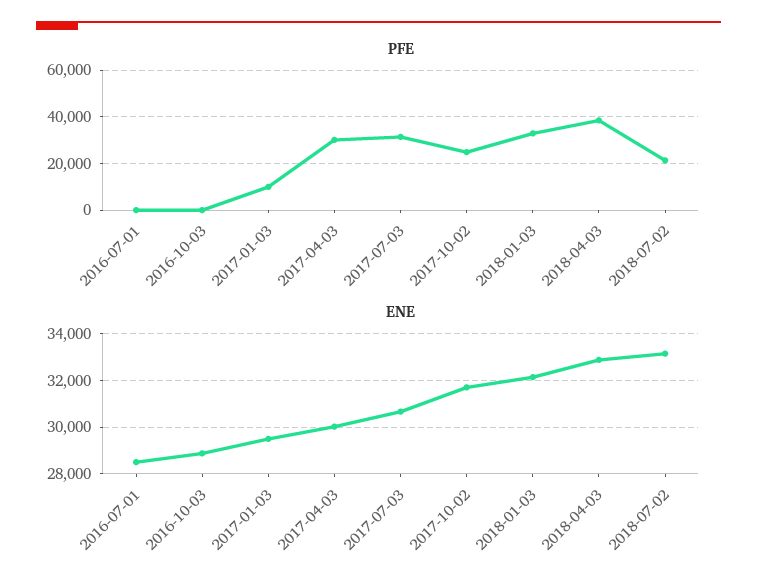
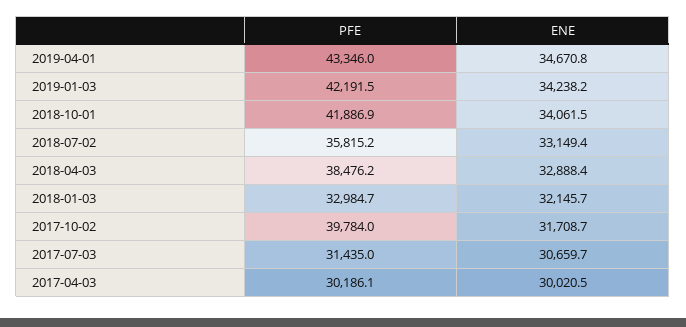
PFE, 2016-07-01: 0 -> none
PFE, 2016-10-03: 0 -> none
PFE, 2017-01-03: 10000 -> none
PFE, 2017-10-02: 25000 -> 39784
PFE, 2018-07-02: 20000 -> 35815.2
ENE, 2016-07-01: 28500 -> none
ENE, 2016-10-03: 29000 -> none
ENE, 2017-01-03: 29500 -> none
PFE, 2019-04-01: none -> 43346
ENE, 2019-04-01: none -> 34670.8
PFE, 2019-01-03: none -> 42191.5
ENE, 2019-01-03: none -> 34238.2
PFE, 2018-10-01: none -> 41886.9
ENE, 2018-10-01: none -> 34061.5

